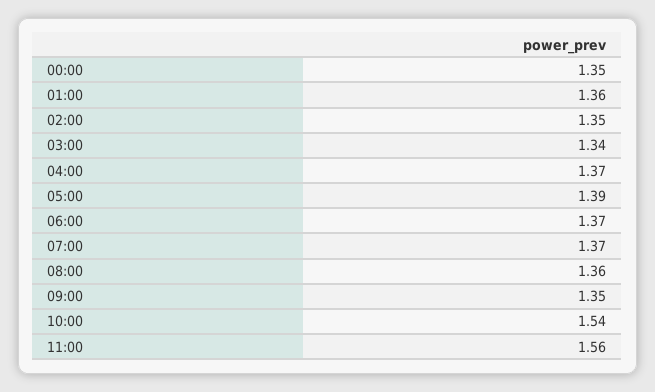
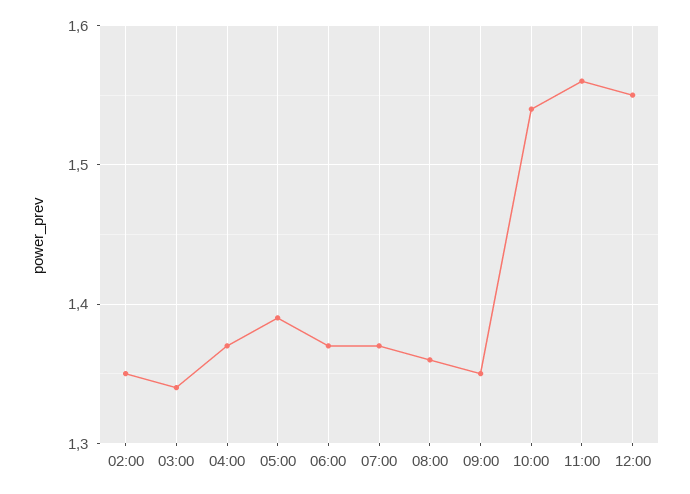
00:00: 1.35 -> none
01:00: 1.36 -> none
12:00: none -> 1.55

